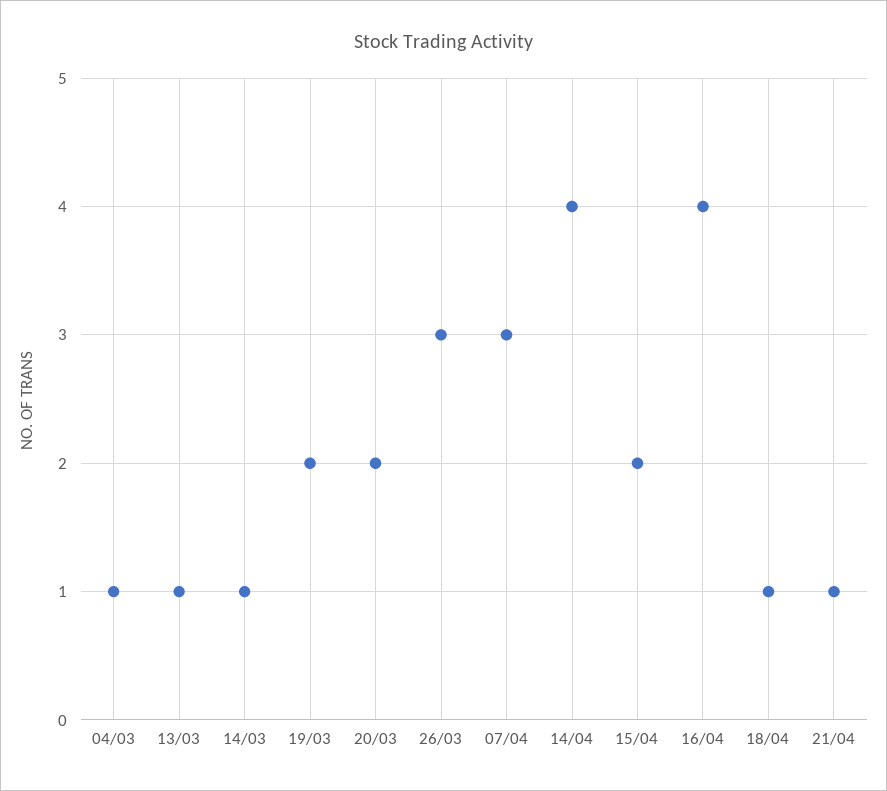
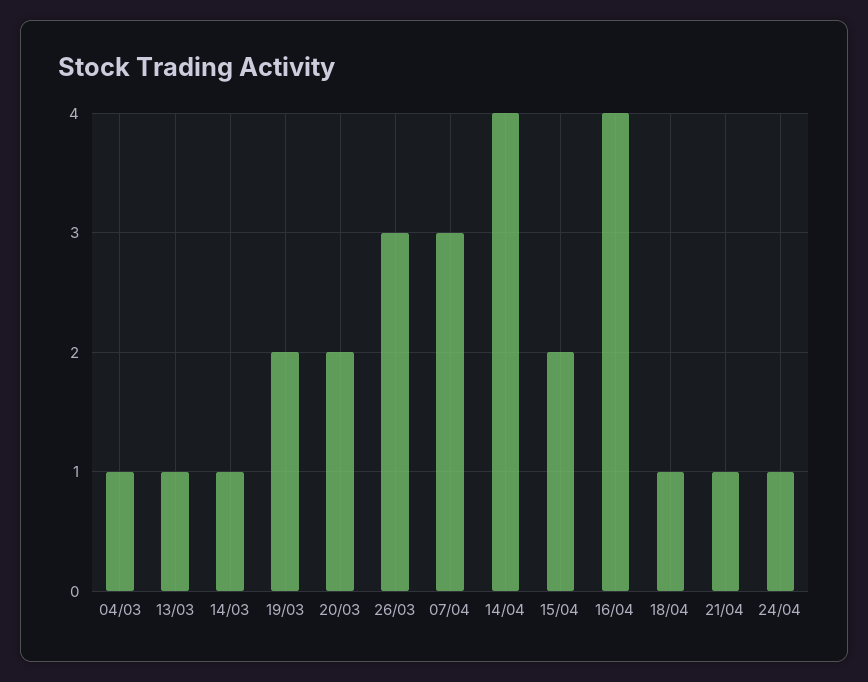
24/04: none -> 1

